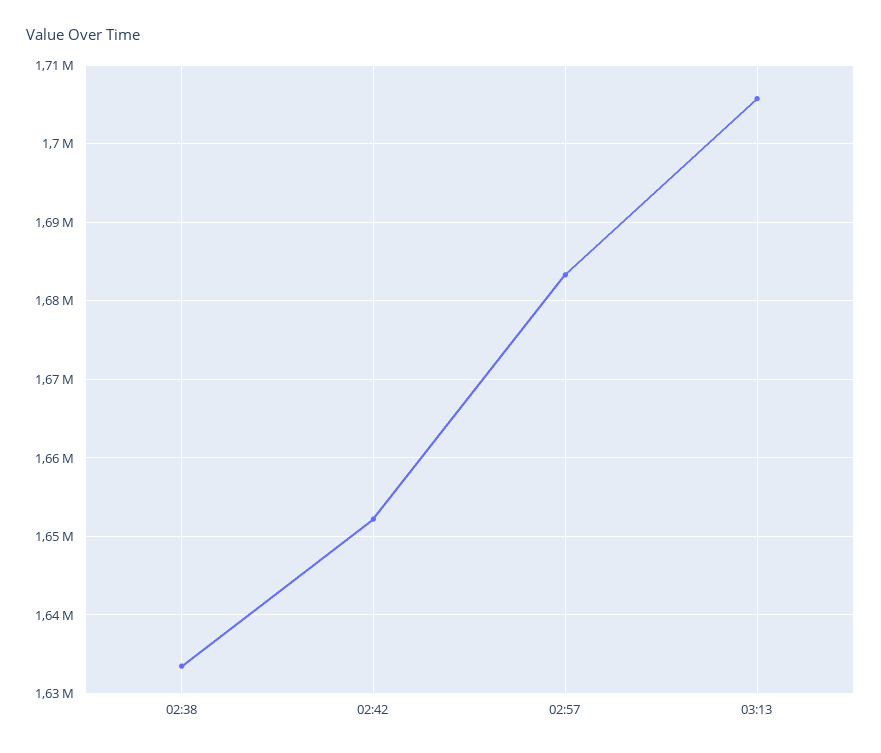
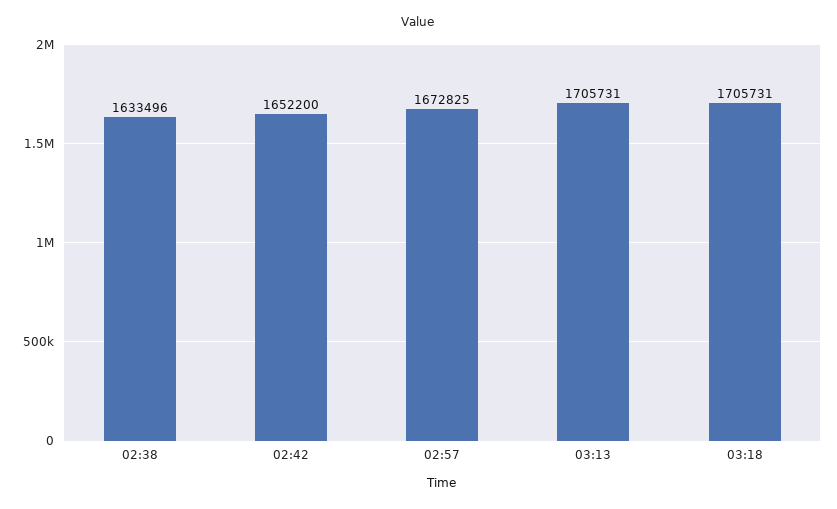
02:57: 1683000 -> 1672825
03:18: none -> 1705731

